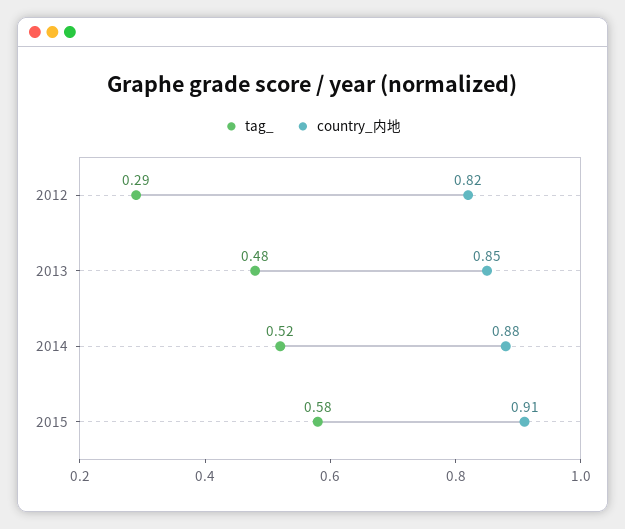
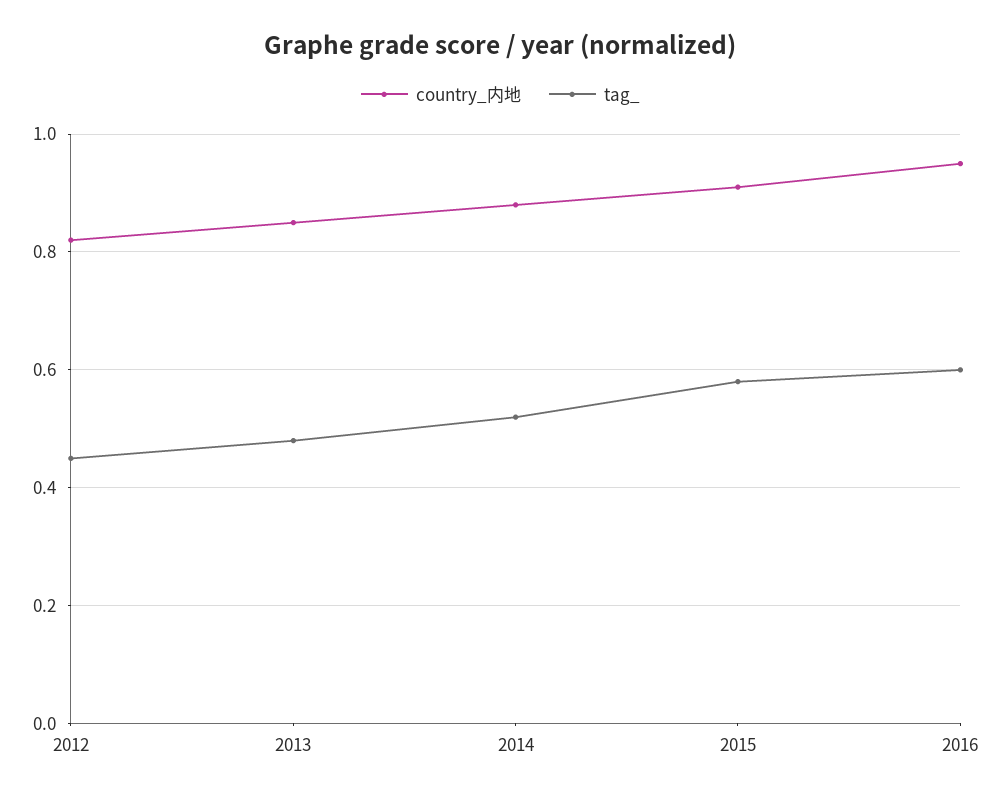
tag_, 2012: 0.29 -> 0.45
country_内地, 2016: none -> 0.95
tag_, 2016: none -> 0.6

